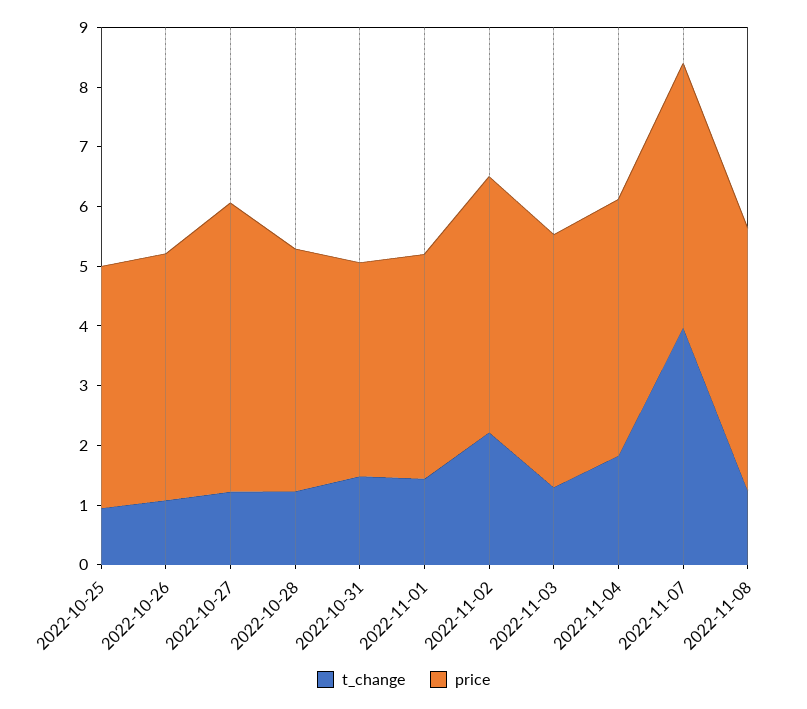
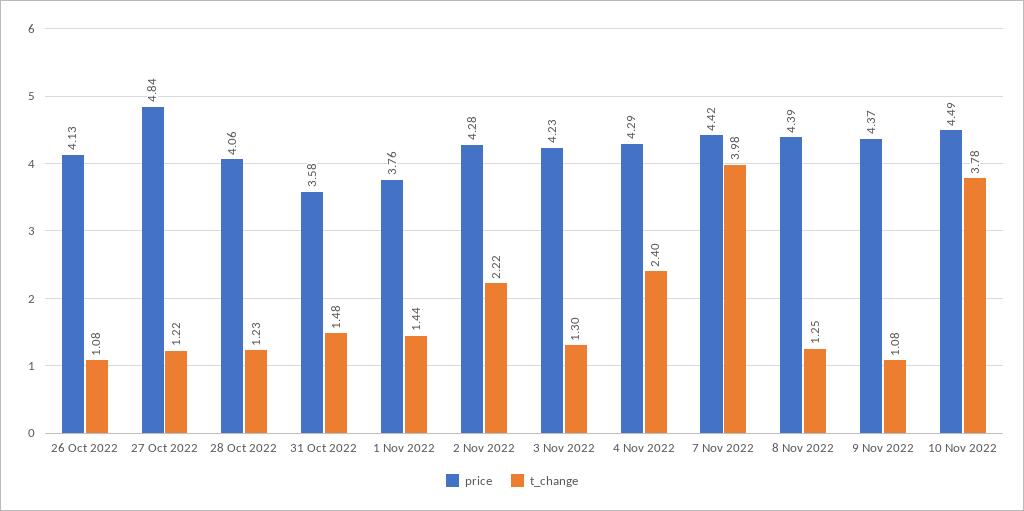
t_change, 2022-10-25: 1 -> none
price, 2022-10-25: 4 -> none
t_change, 2022-11-04: 1.8 -> 2.4
price, 9 Nov 2022: none -> 4.37
t_change, 9 Nov 2022: none -> 1.08
price, 10 Nov 2022: none -> 4.49
t_change, 10 Nov 2022: none -> 3.78

